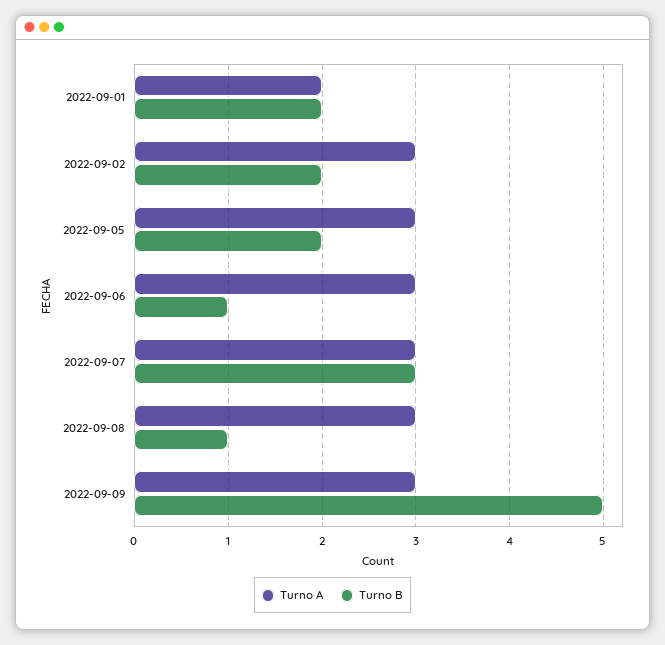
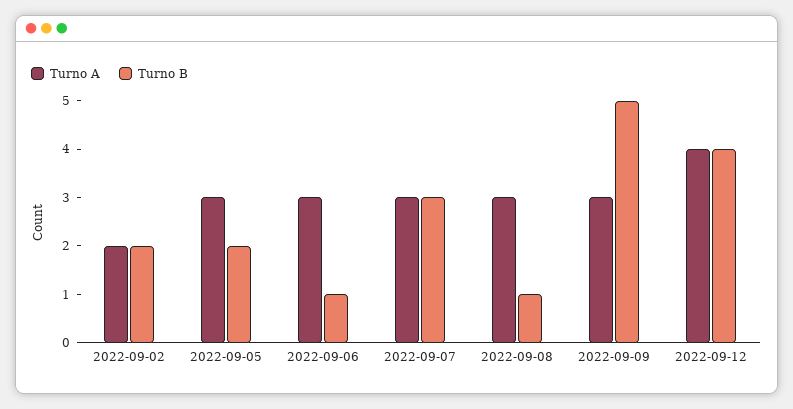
Turno A, 2022-09-01: 2 -> none
Turno B, 2022-09-01: 2 -> none
Turno A, 2022-09-02: 3 -> 2
Turno A, 2022-09-12: none -> 4
Turno B, 2022-09-12: none -> 4

